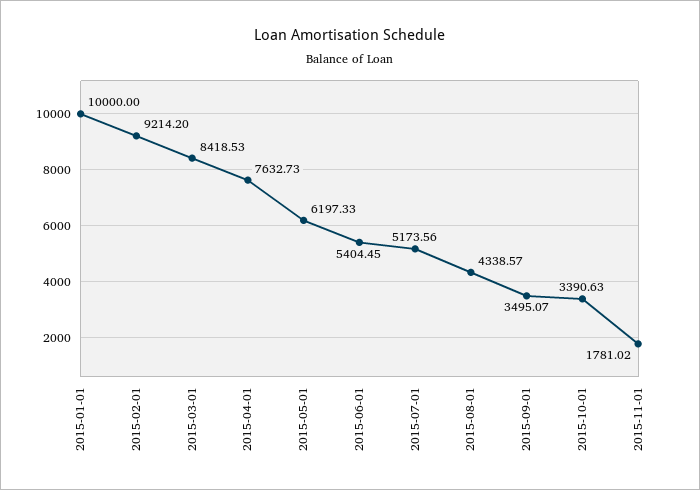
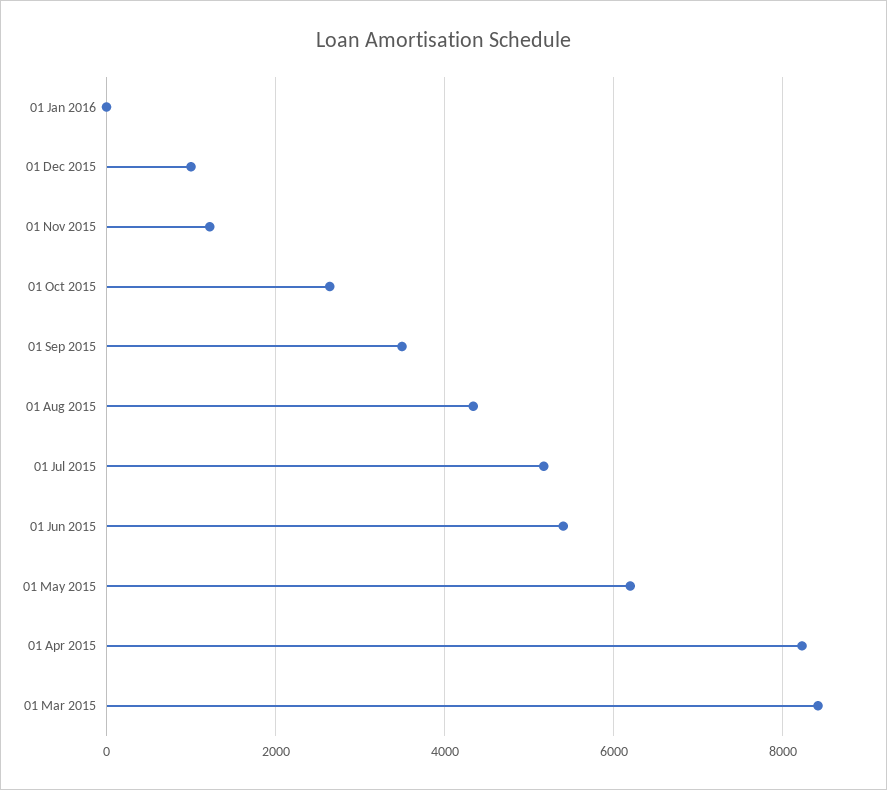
2015-01-01: 10000 -> none
2015-02-01: 9214.2 -> none
2015-04-01: 7632.73 -> 8200
2015-10-01: 3390.63 -> 2600
2015-11-01: 1781.02 -> 1200
01 Jan 2016: none -> 0
01 Dec 2015: none -> 1000

